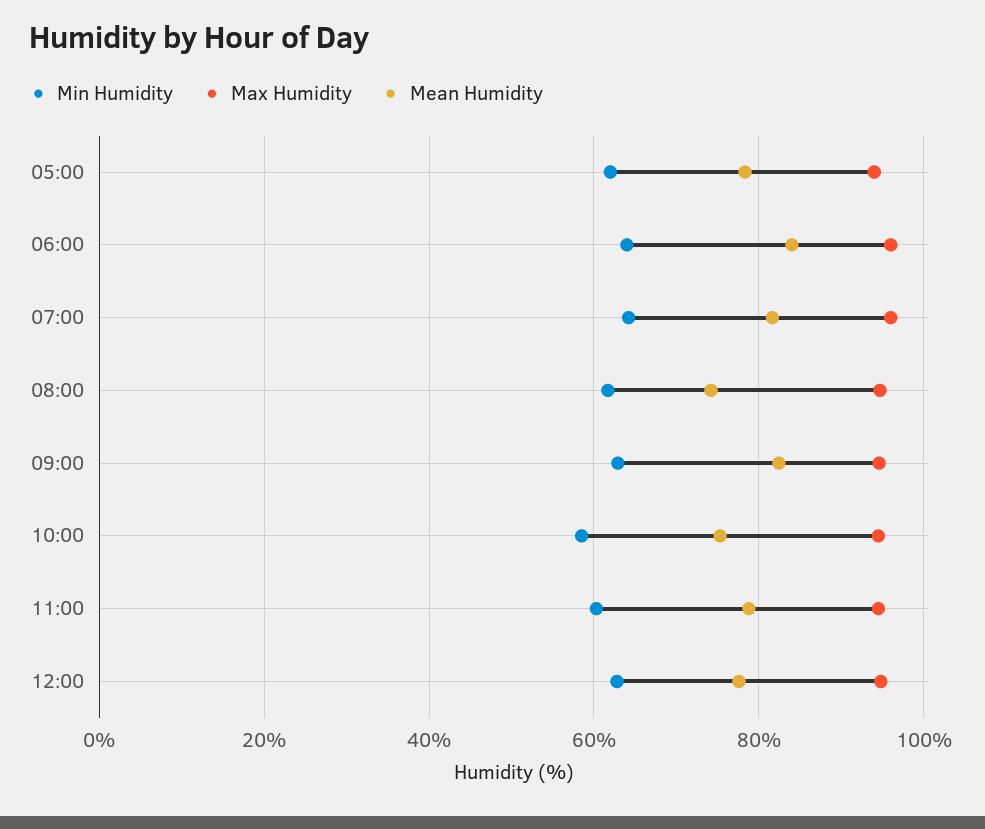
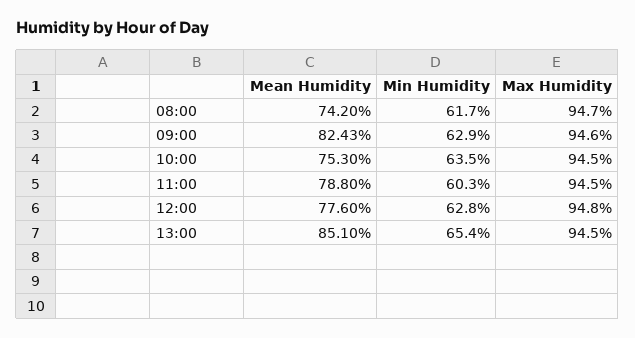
Min Humidity, 05:00: 62 -> none
Max Humidity, 05:00: 94 -> none
Mean Humidity, 05:00: 78 -> none
Min Humidity, 06:00: 64 -> none
Max Humidity, 06:00: 96 -> none
Mean Humidity, 06:00: 84 -> none
Min Humidity, 07:00: 64 -> none
Max Humidity, 07:00: 96 -> none
Mean Humidity, 07:00: 82 -> none
Min Humidity, 10:00: 58 -> 63.5
Mean Humidity, 13:00: none -> 85.1
Min Humidity, 13:00: none -> 65.4
Max Humidity, 13:00: none -> 94.5

